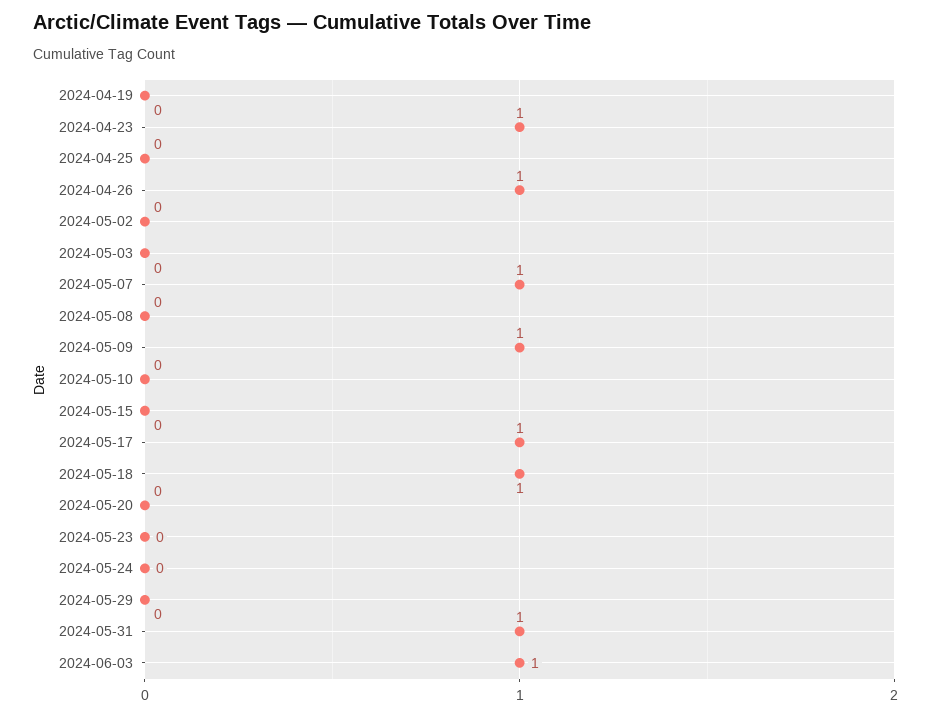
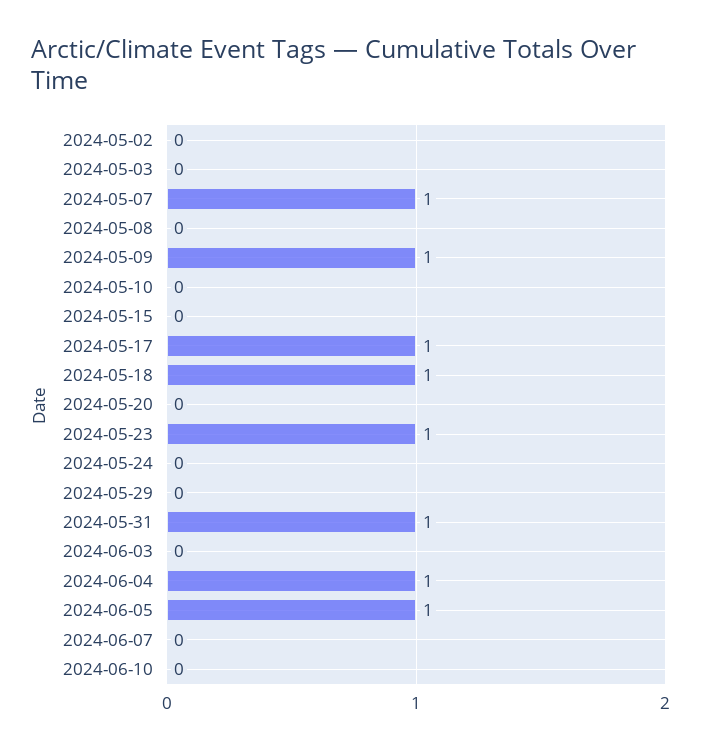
2024-04-19: 0 -> none
2024-04-23: 1 -> none
2024-04-25: 0 -> none
2024-04-26: 1 -> none
2024-05-23: 0 -> 1
2024-06-03: 1 -> 0
2024-06-04: none -> 1
2024-06-05: none -> 1
2024-06-07: none -> 0
2024-06-10: none -> 0

